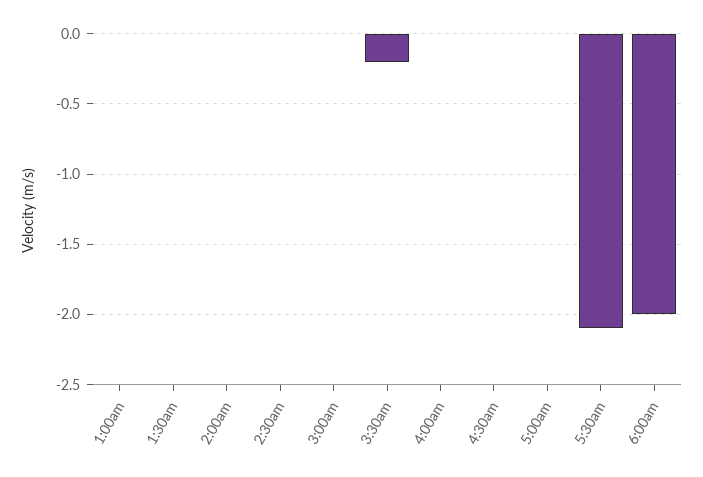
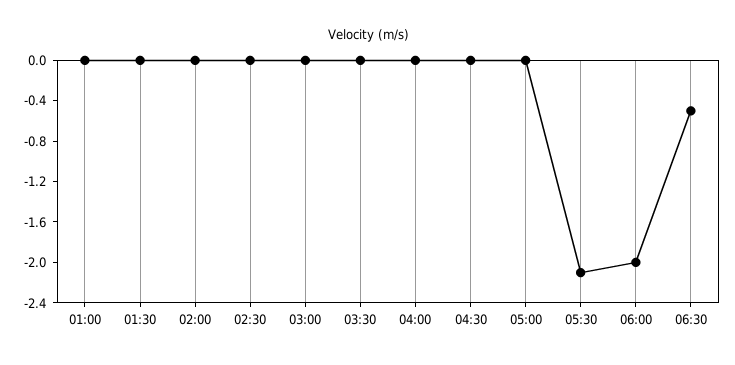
3:30am: -0.2 -> 0
06:30: none -> -0.5

